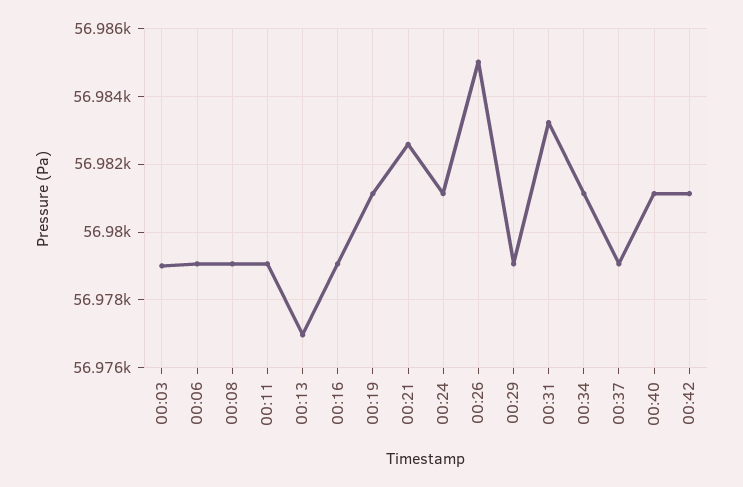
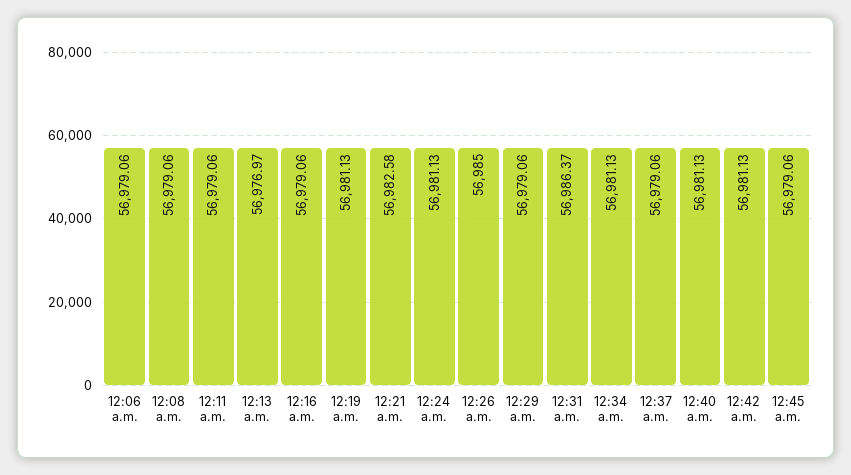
00:03: 56979 -> none
00:31: 56983.2 -> 56986.37
12:45 a.m.: none -> 56979.06

